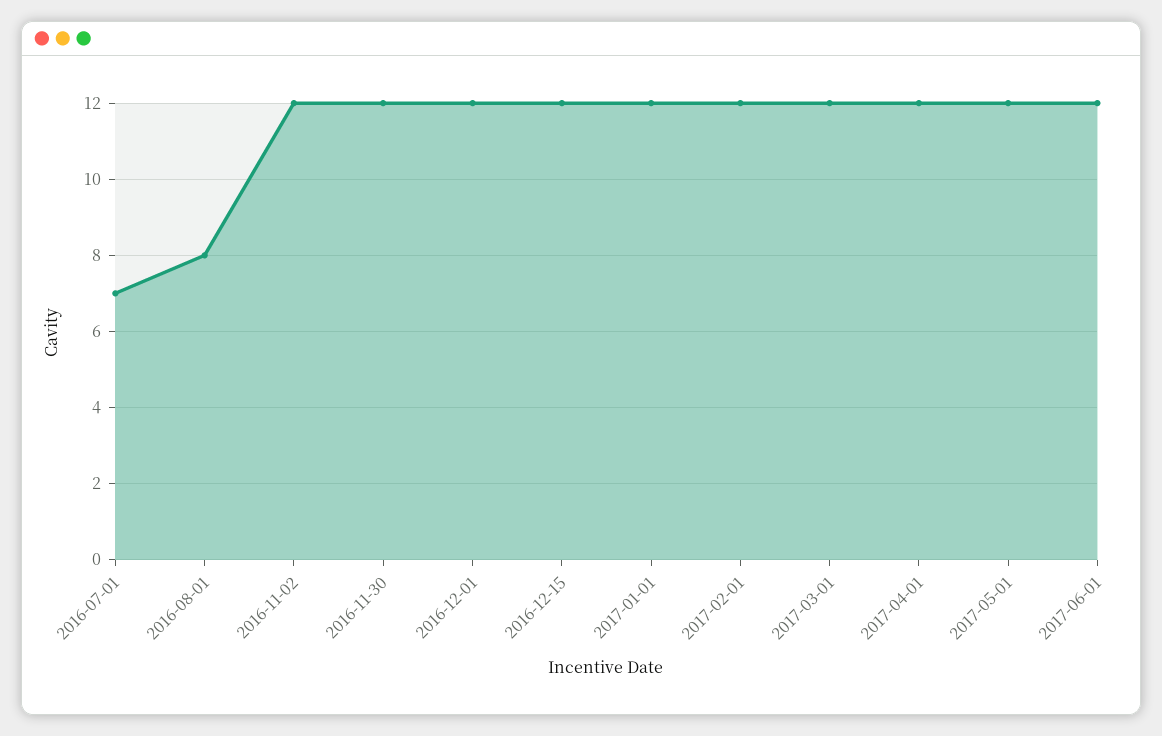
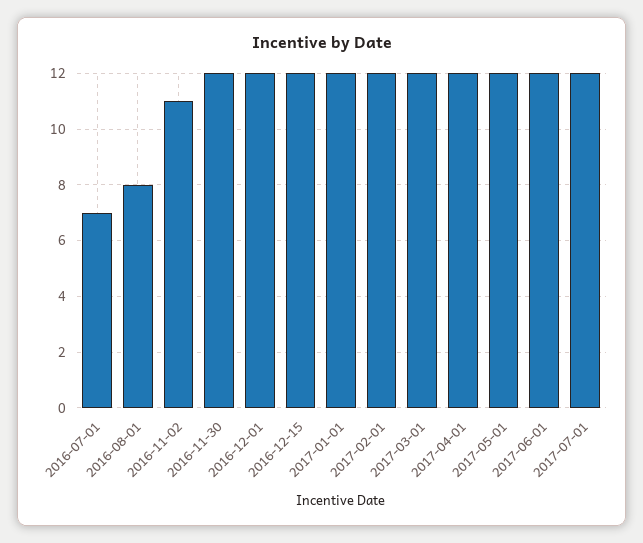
2016-11-02: 12 -> 11
2017-07-01: none -> 12

